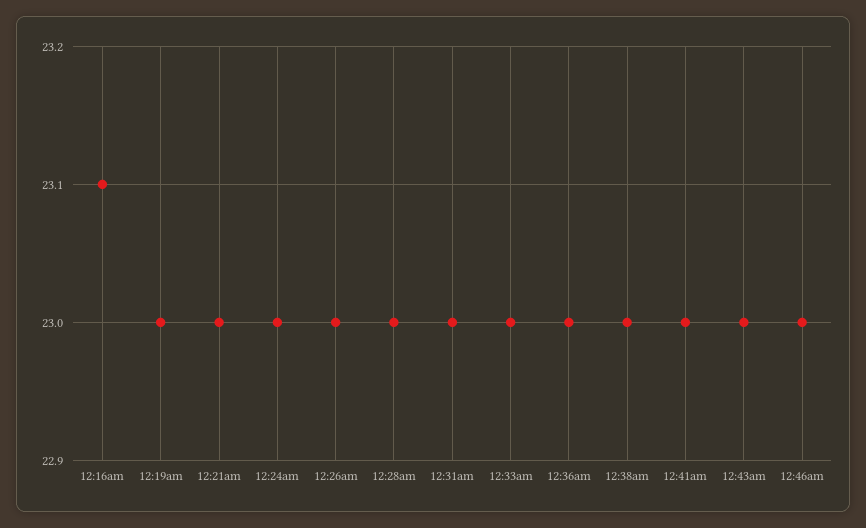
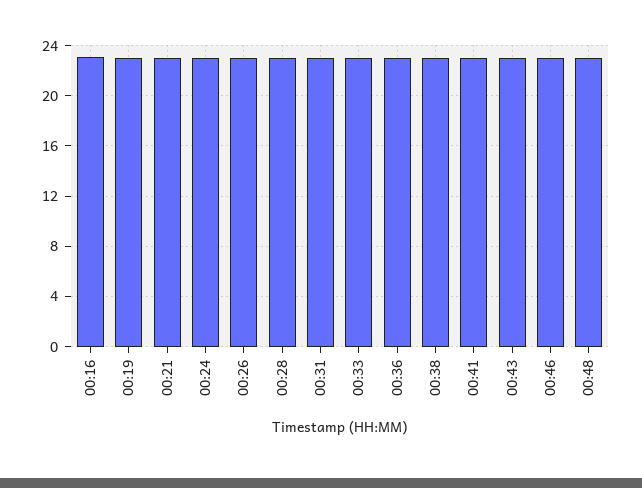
00:48: none -> 23

